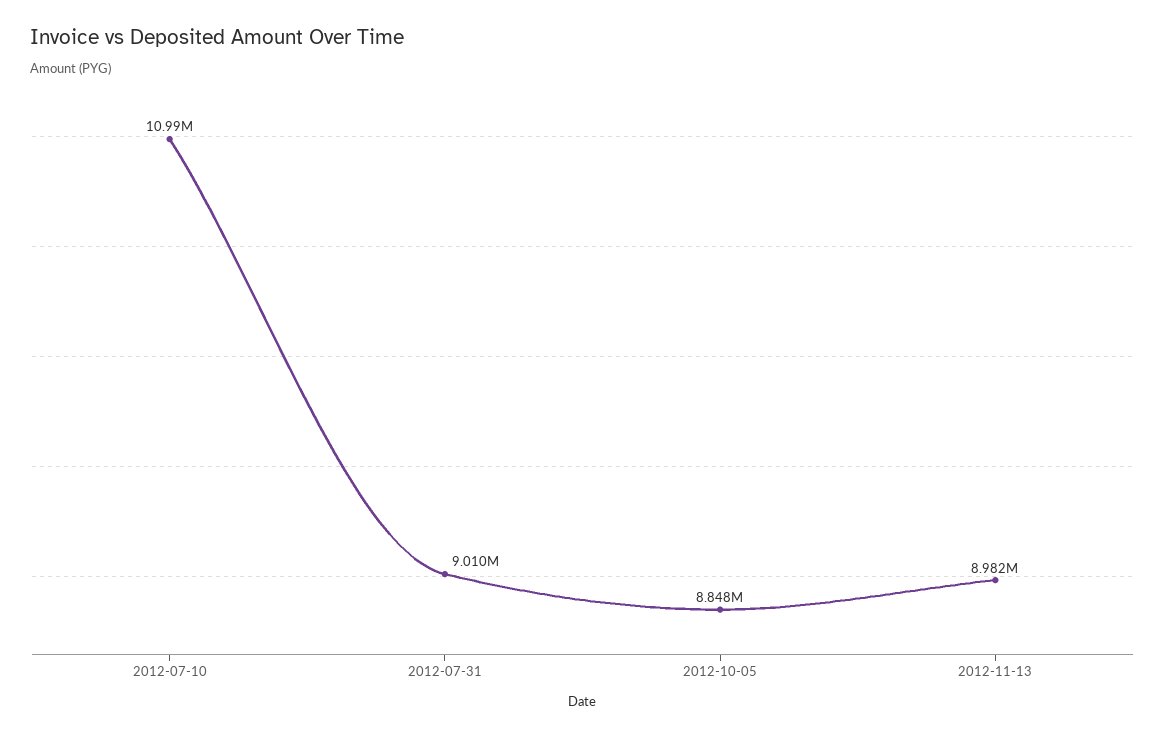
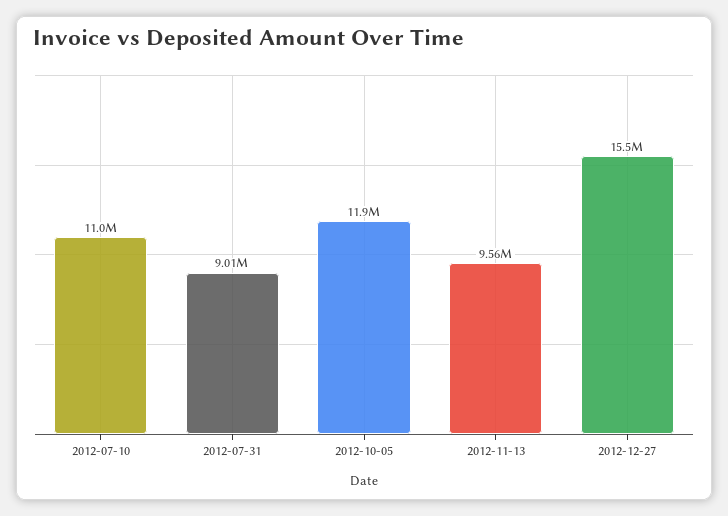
2012-10-05: 8848000 -> 11900000
2012-11-13: 8982000 -> 9560000
2012-12-27: none -> 15500000

